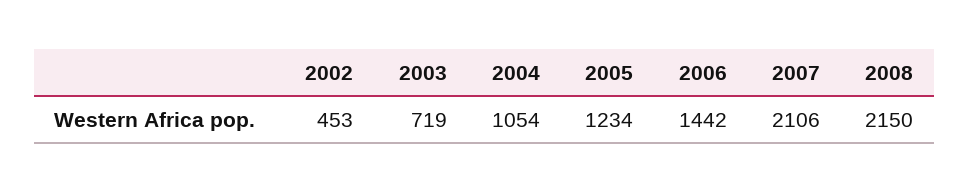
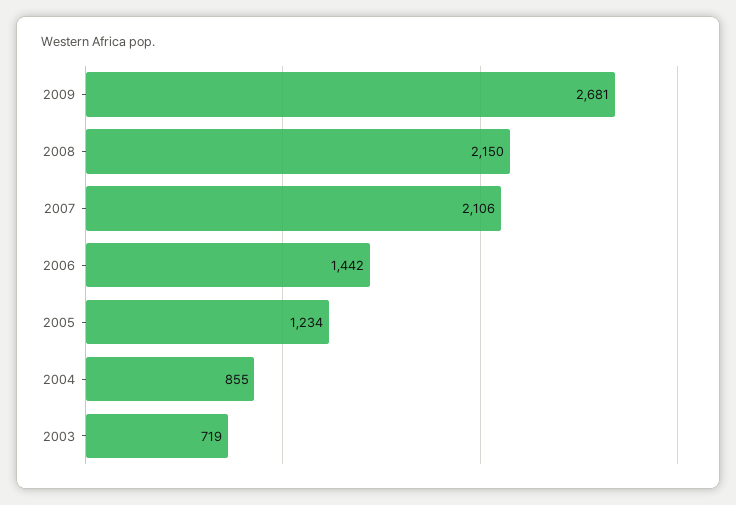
2002: 453 -> none
2004: 1054 -> 855
2009: none -> 2681

